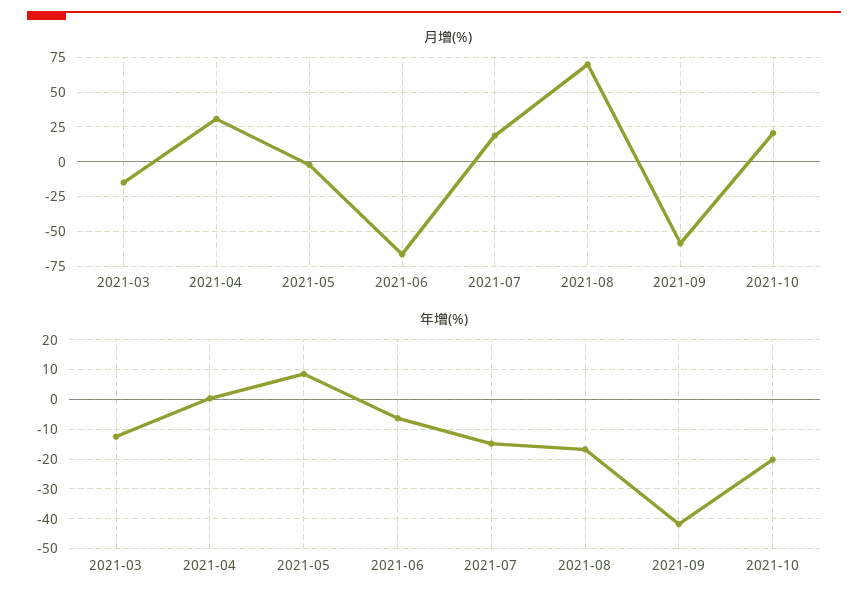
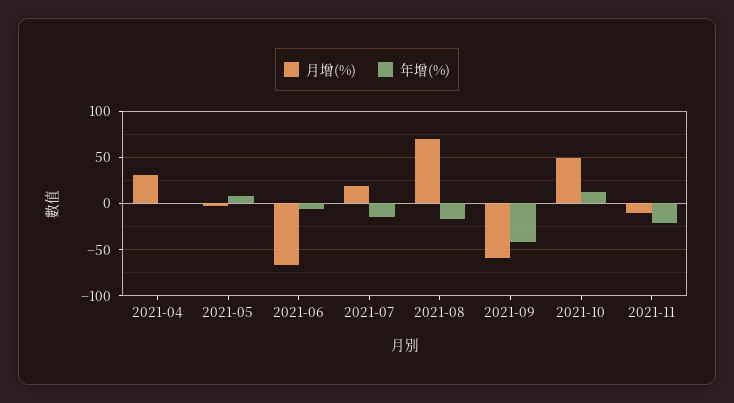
月增(%), 2021-03: -15 -> none
月增(%), 2021-10: 20 -> 50
年增(%), 2021-03: -12.5 -> none
年增(%), 2021-10: -20 -> 10
月增(%), 2021-11: none -> -10
年增(%), 2021-11: none -> -20

